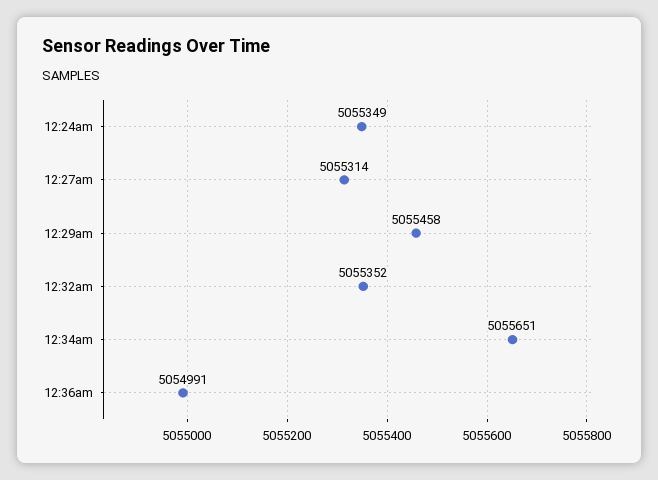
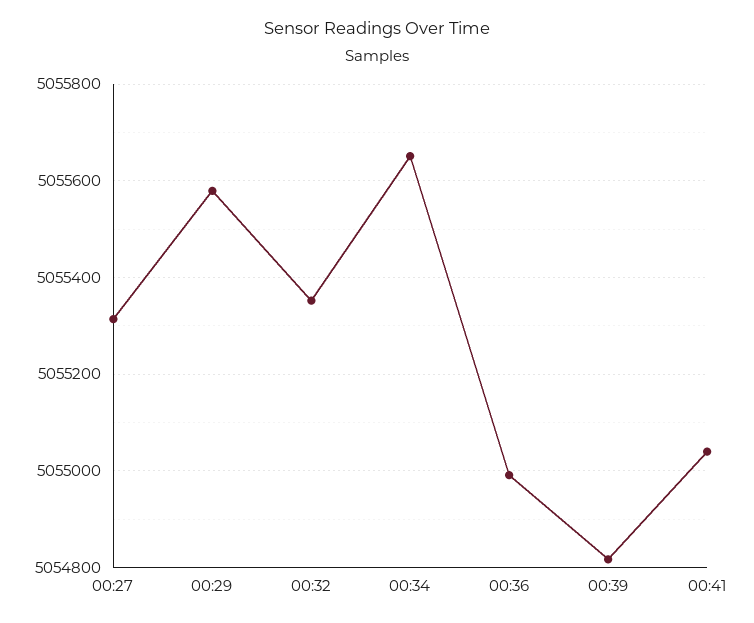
12:24am: 5055349 -> none
12:29am: 5055458 -> 5055580
00:39: none -> 5054820
00:41: none -> 5055040

